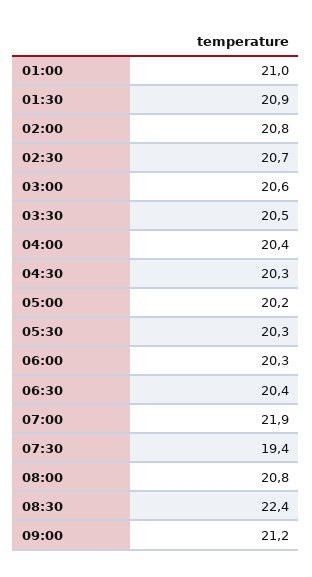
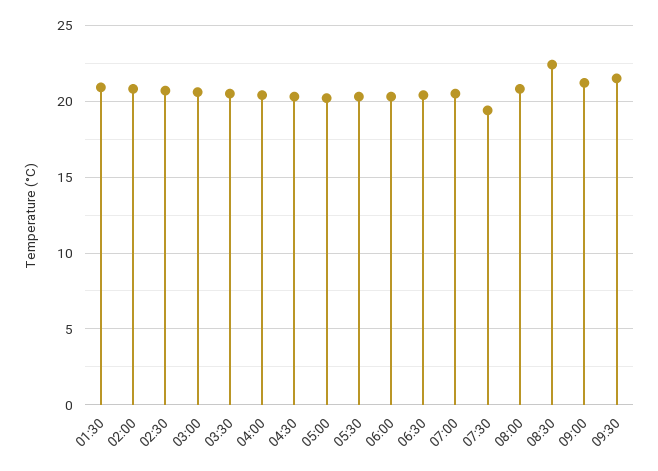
01:00: 21 -> none
07:00: 21.9 -> 20.5
09:30: none -> 21.5

